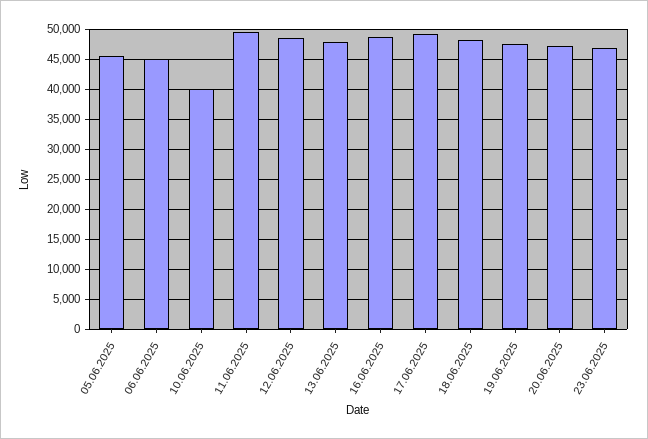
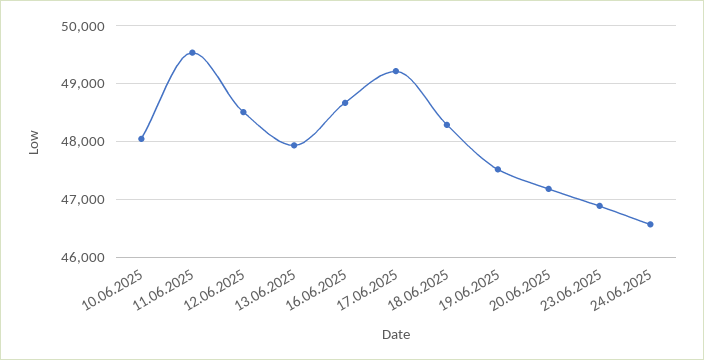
05.06.2025: 45000 -> none
06.06.2025: 45000 -> none
10.06.2025: 40000 -> 48000
24.06.2025: none -> 46600

